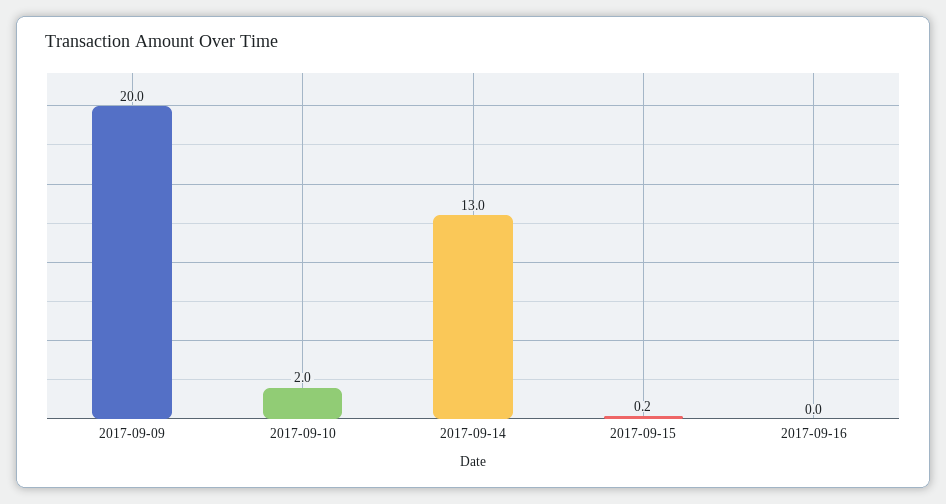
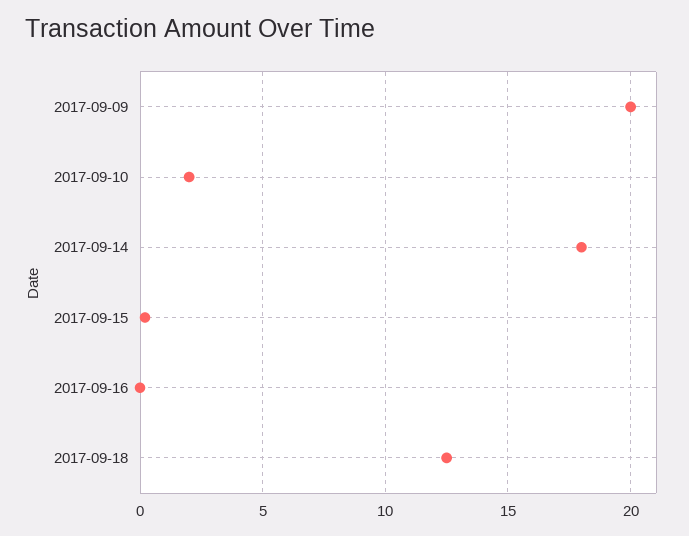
2017-09-14: 13 -> 18
2017-09-18: none -> 12.5

